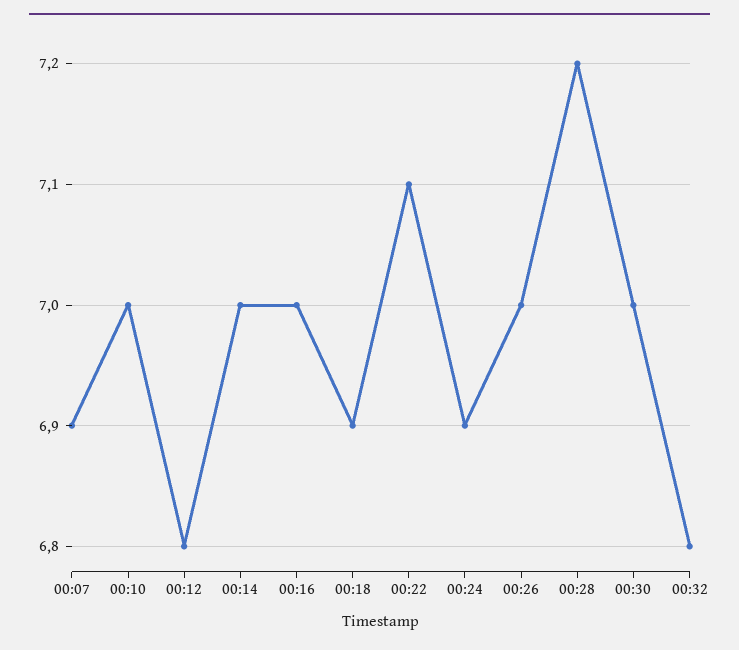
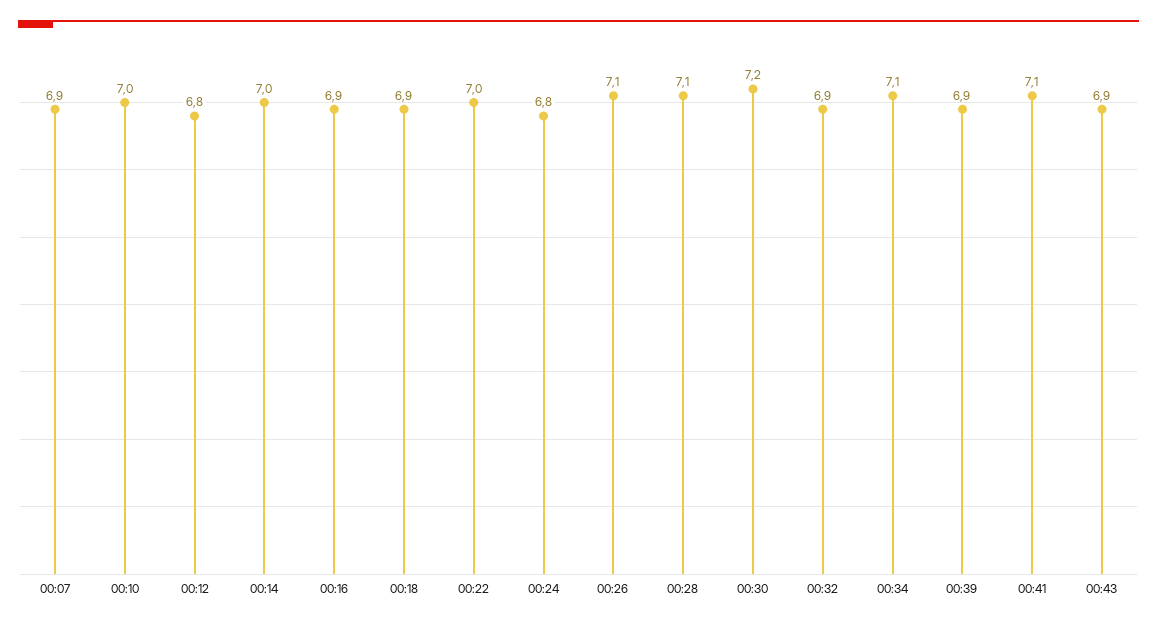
00:16: 7 -> 6.9
00:22: 7.1 -> 7
00:24: 6.9 -> 6.8
00:26: 7 -> 7.1
00:28: 7.2 -> 7.1
00:30: 7 -> 7.2
00:32: 6.8 -> 6.9
00:34: none -> 7.1
00:39: none -> 6.9
00:41: none -> 7.1
00:43: none -> 6.9

